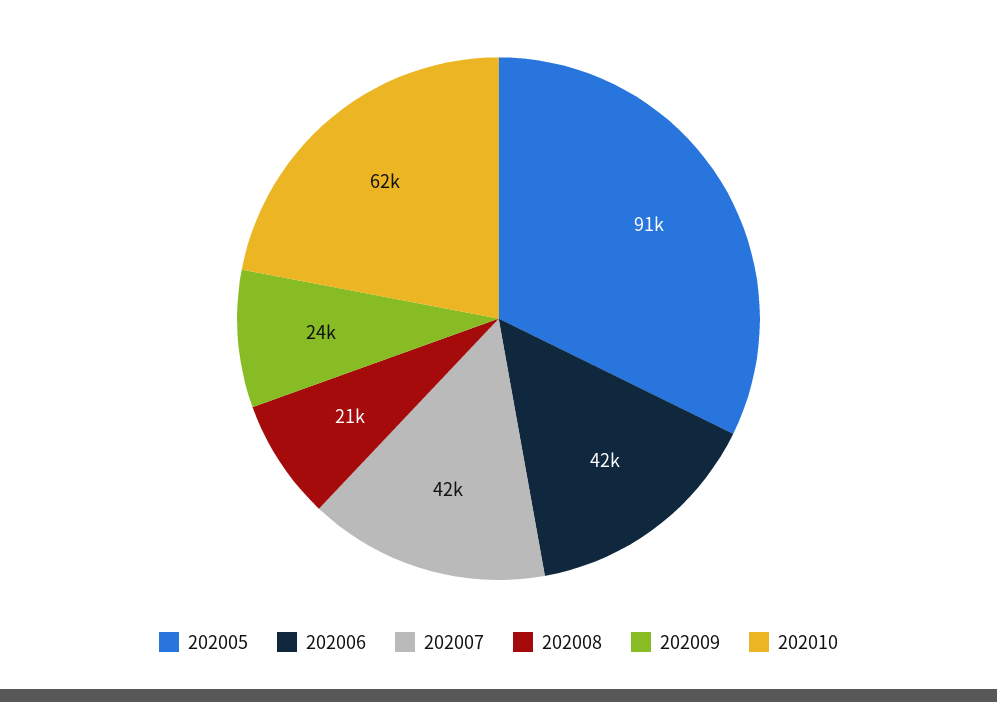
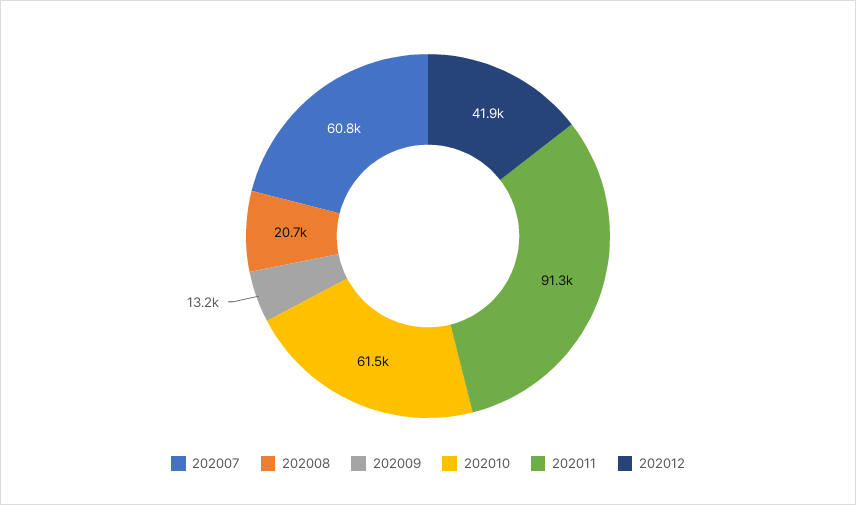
202005: 91000 -> none
202006: 42000 -> none
202007: 42000 -> 60800
202009: 24000 -> 13200
202011: none -> 91300
202012: none -> 41900

